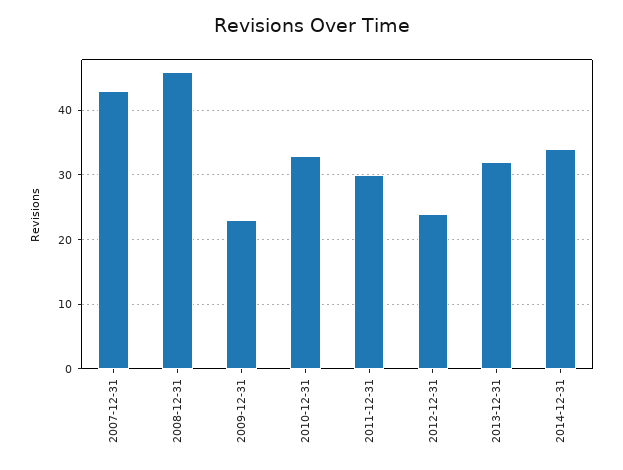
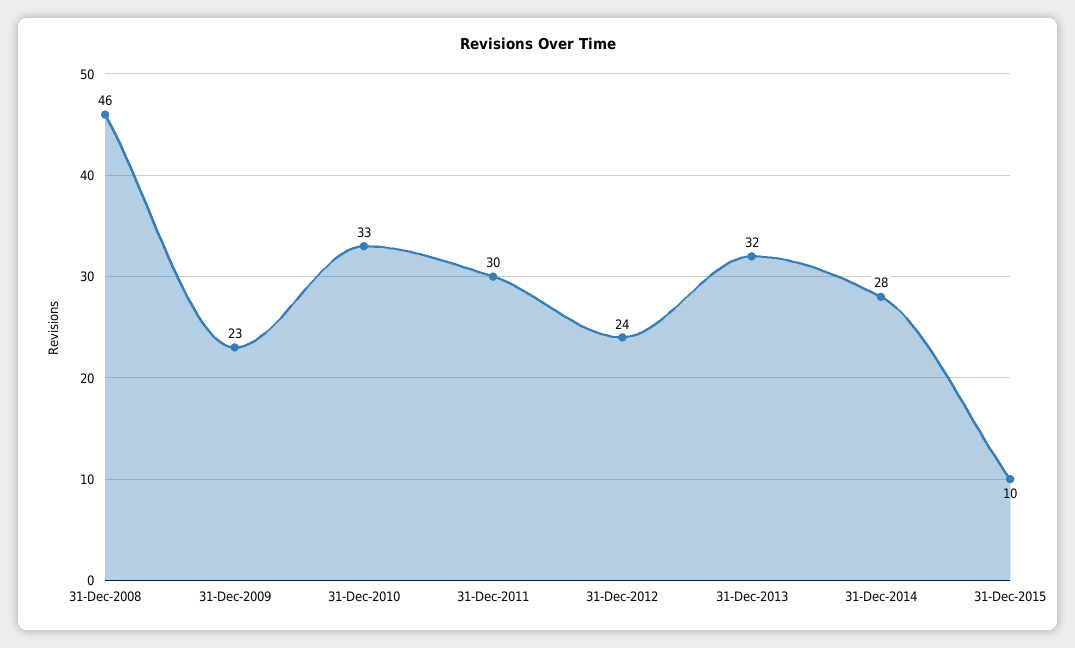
2007-12-31: 43 -> none
2014-12-31: 34 -> 28
31-Dec-2015: none -> 10

